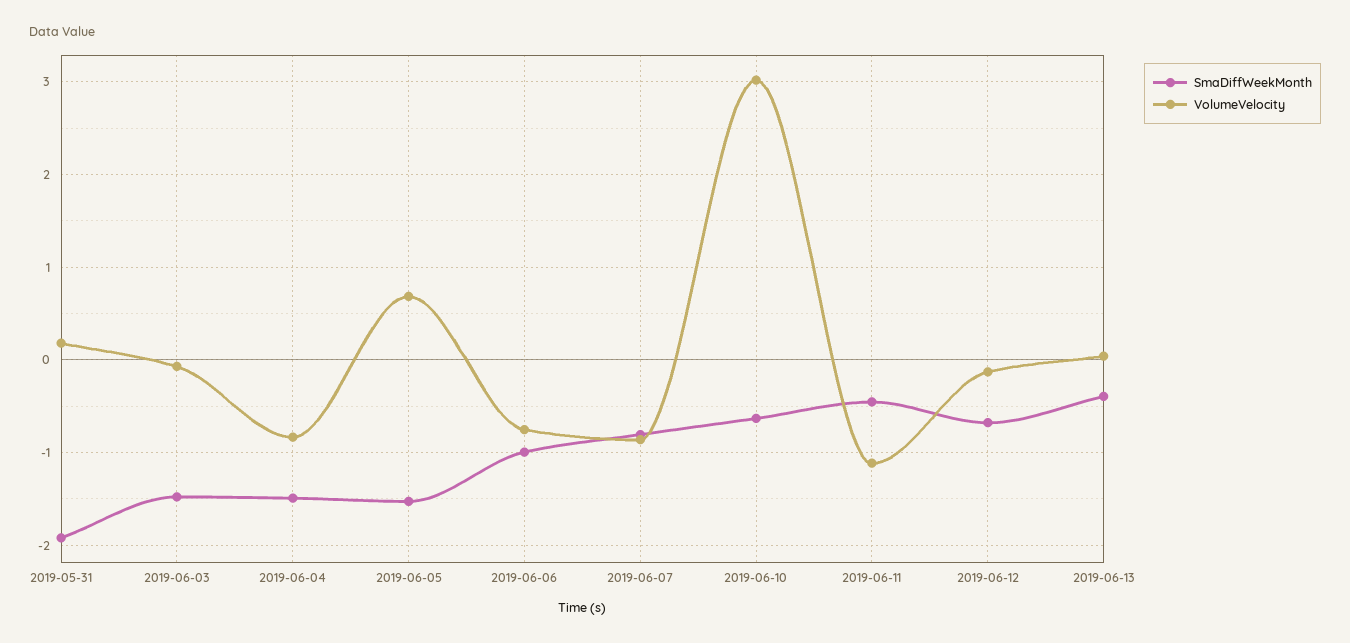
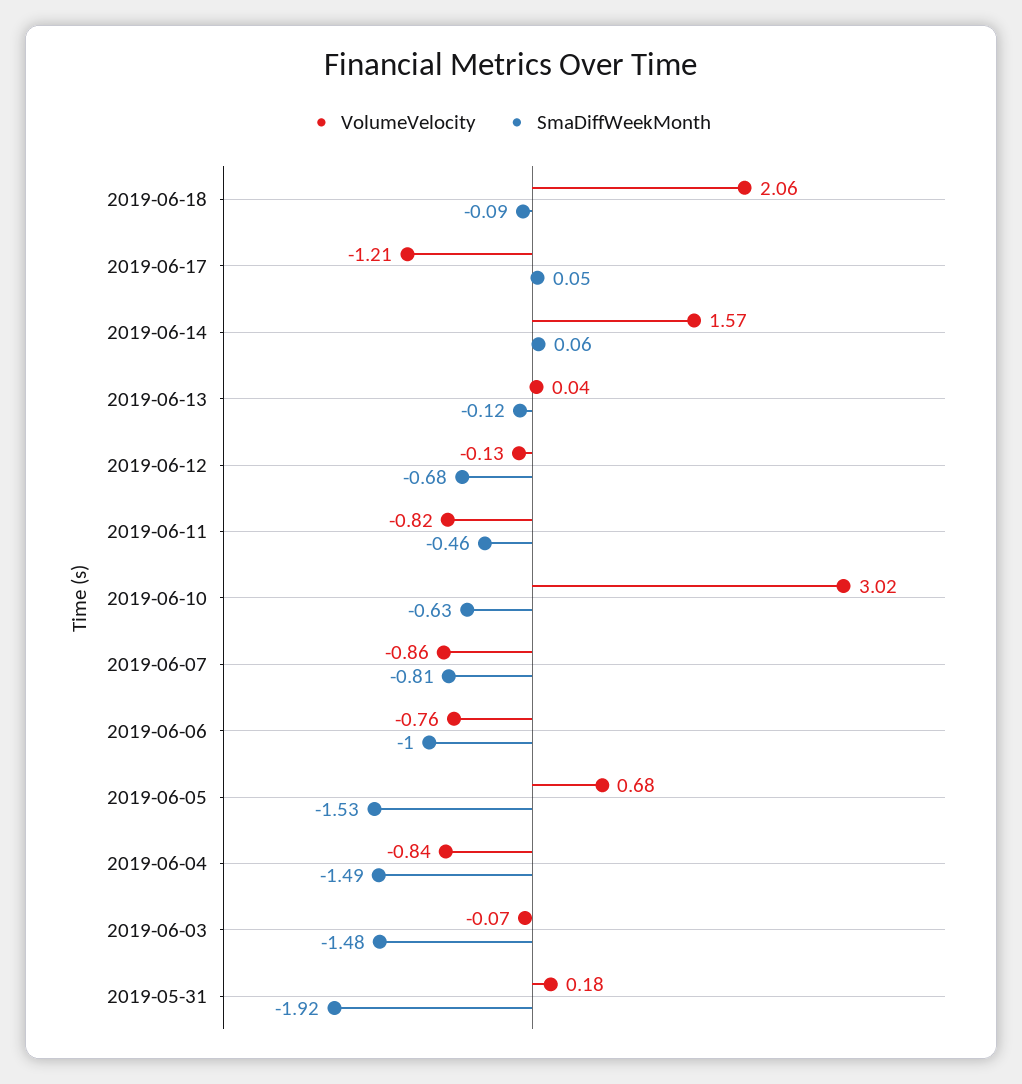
VolumeVelocity, 2019-06-11: -1.1 -> -0.82
SmaDiffWeekMonth, 2019-06-13: -0.4 -> -0.12
VolumeVelocity, 2019-06-18: none -> 2.06
SmaDiffWeekMonth, 2019-06-18: none -> -0.09
VolumeVelocity, 2019-06-17: none -> -1.21
SmaDiffWeekMonth, 2019-06-17: none -> 0.05
VolumeVelocity, 2019-06-14: none -> 1.57
SmaDiffWeekMonth, 2019-06-14: none -> 0.06

